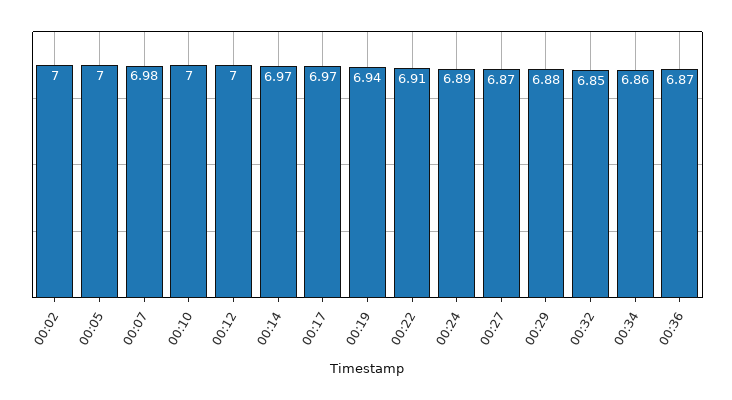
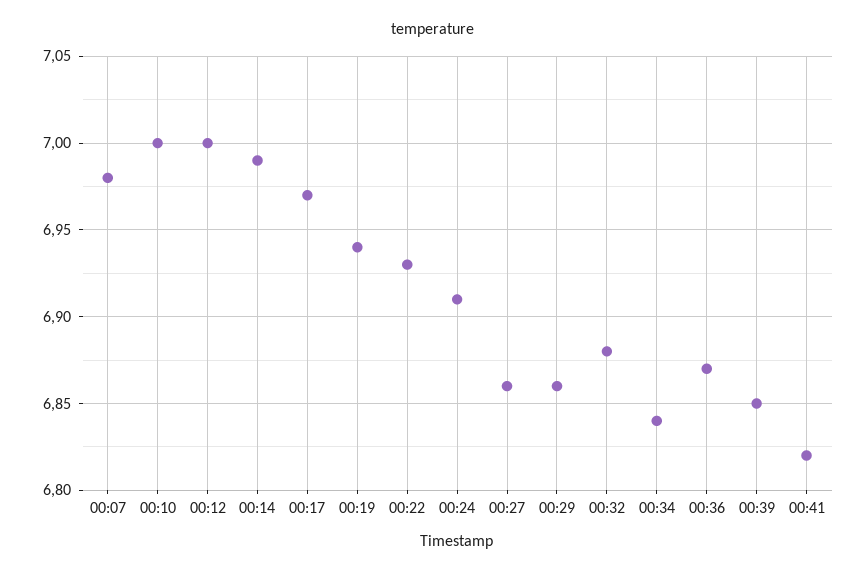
00:02: 7 -> none
00:05: 7 -> none
00:14: 6.97 -> 6.99
00:22: 6.91 -> 6.93
00:24: 6.89 -> 6.91
00:27: 6.87 -> 6.86
00:29: 6.88 -> 6.86
00:32: 6.85 -> 6.88
00:34: 6.86 -> 6.84
00:39: none -> 6.85
00:41: none -> 6.82

